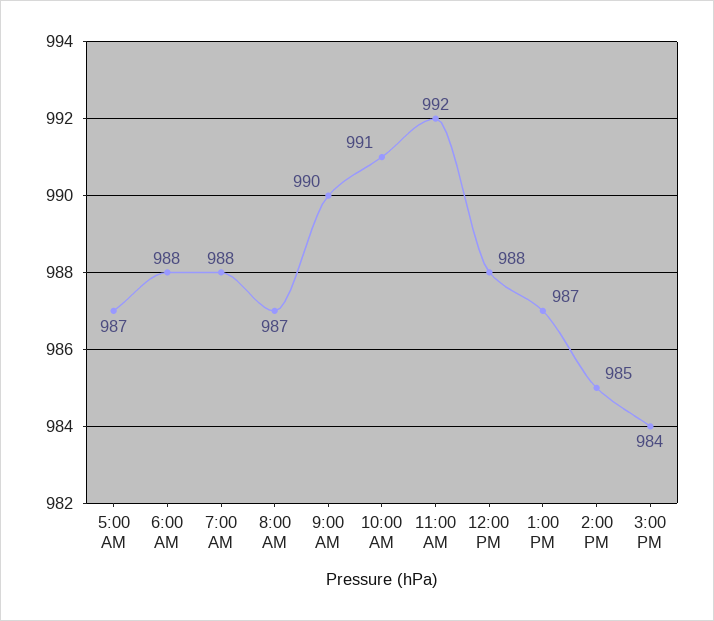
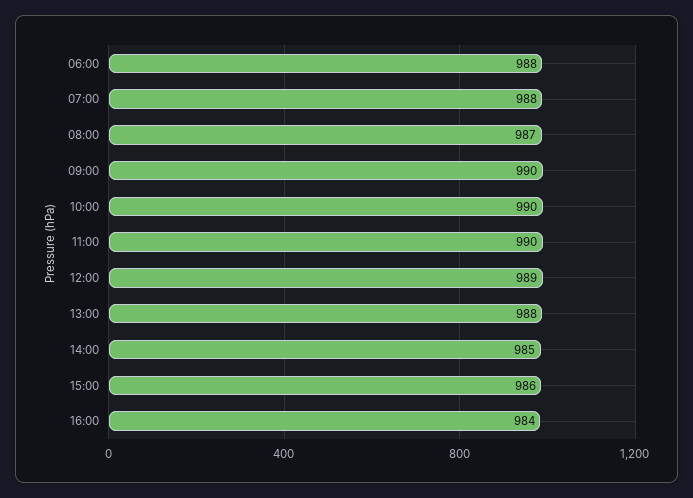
5:00 AM: 987 -> none
10:00 AM: 991 -> 990
11:00 AM: 992 -> 990
12:00 PM: 988 -> 989
1:00 PM: 987 -> 988
3:00 PM: 984 -> 986
16:00: none -> 984

